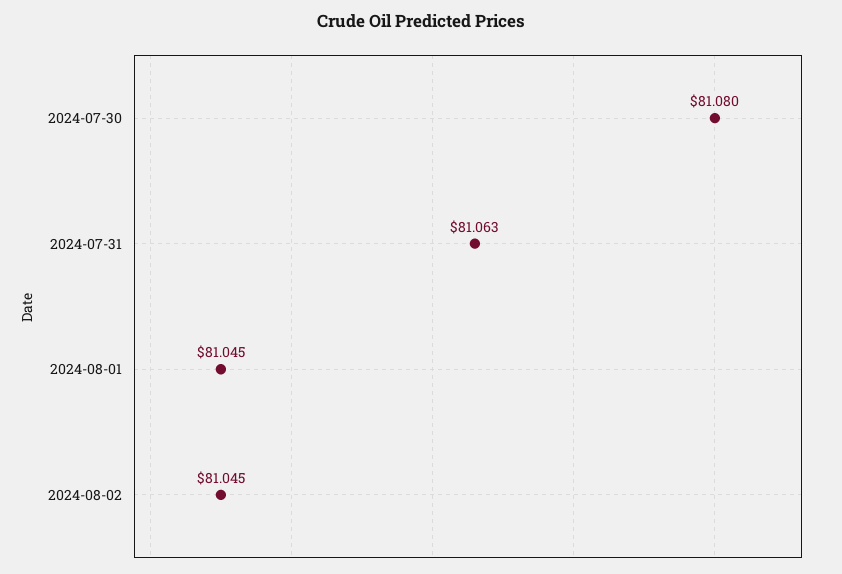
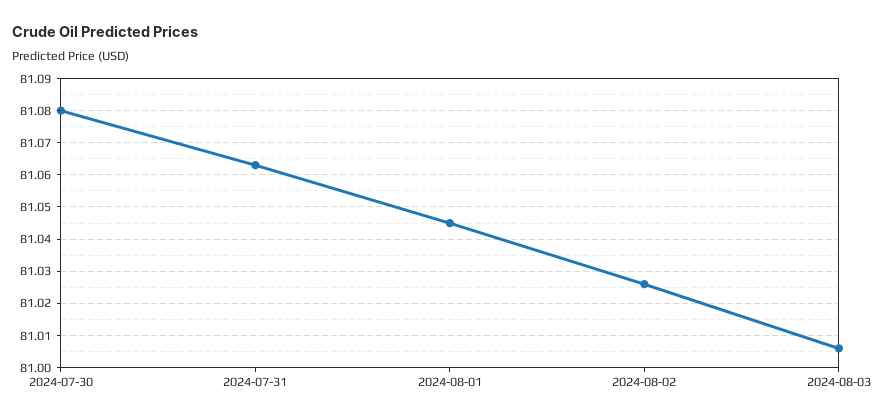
2024-08-02: 81.045 -> 81.025
2024-08-03: none -> 81.005

